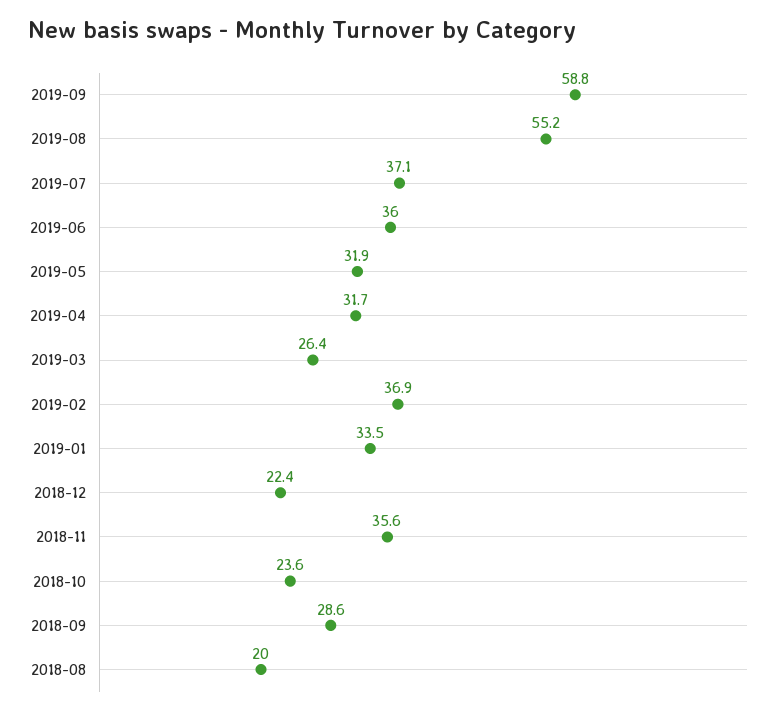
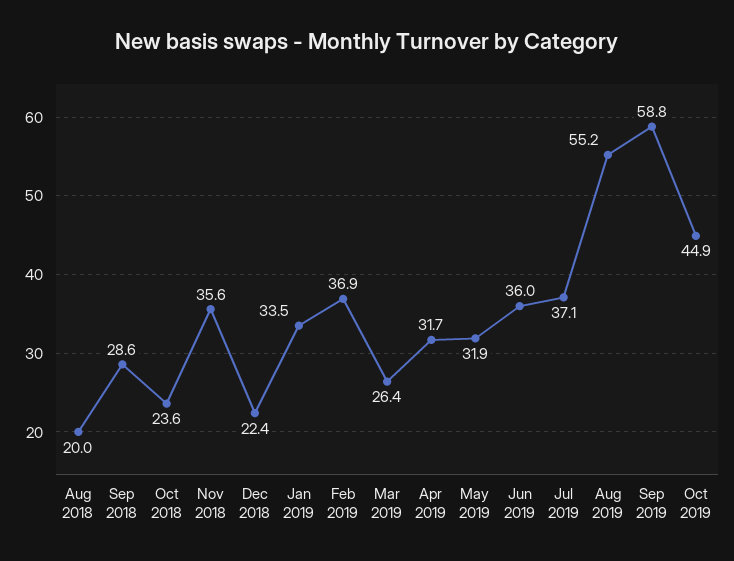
Oct 2019: none -> 44.9

